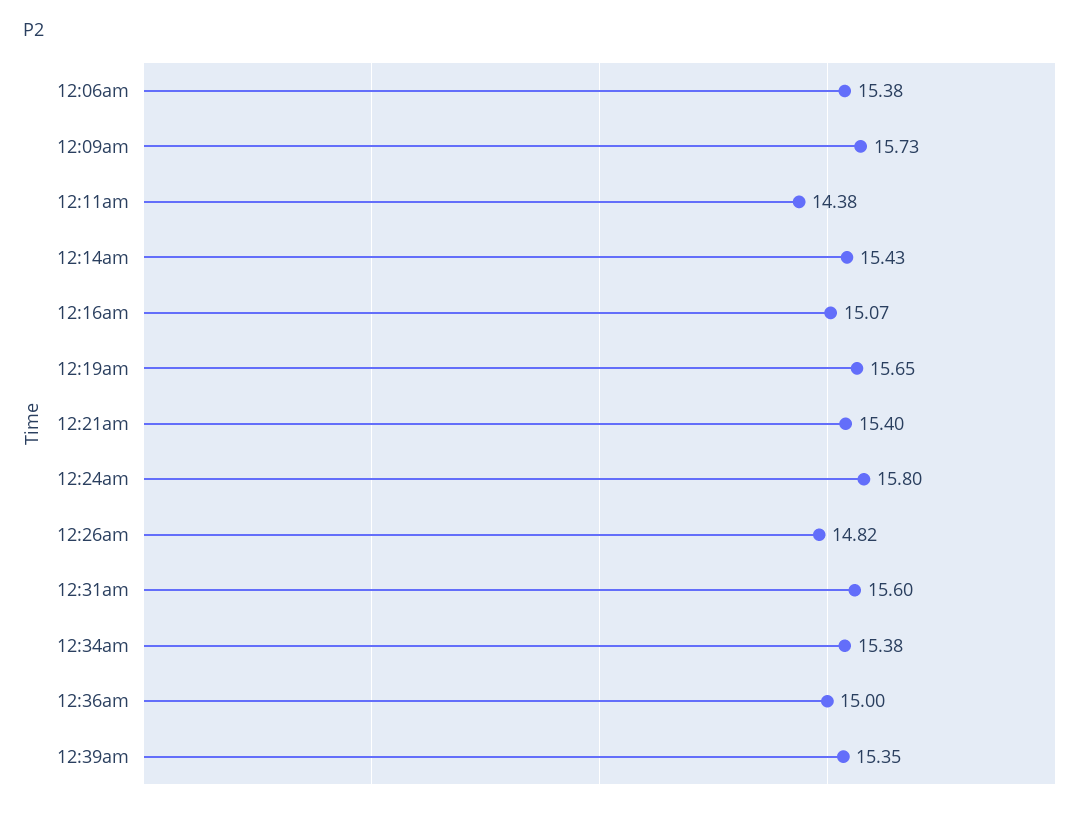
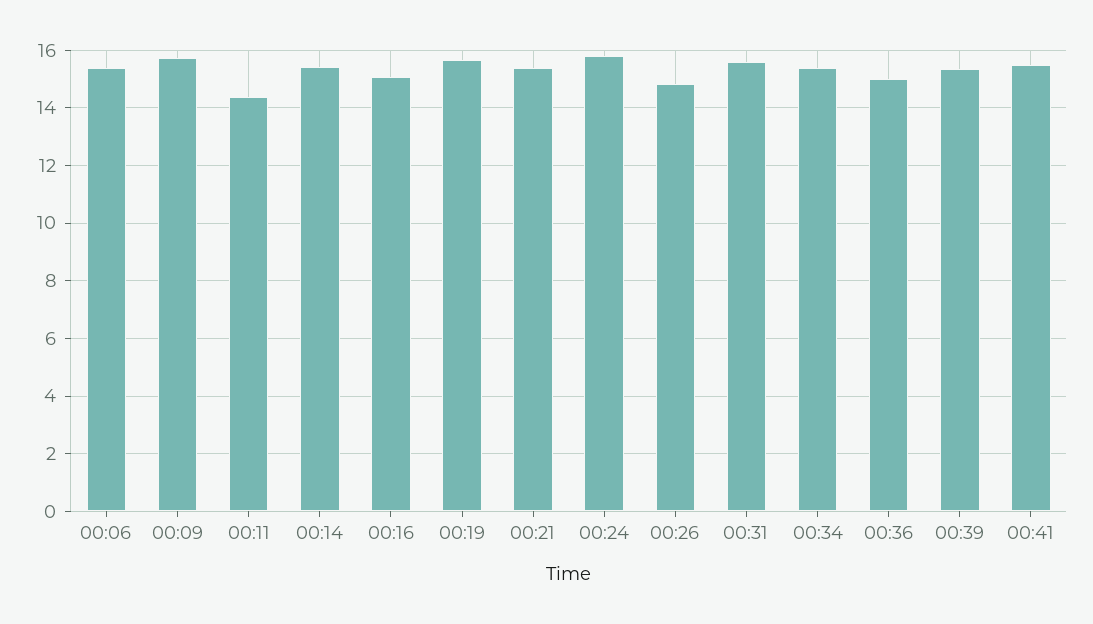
00:41: none -> 15.5

